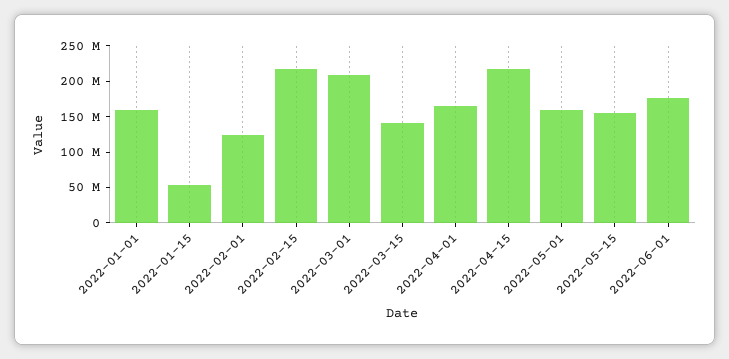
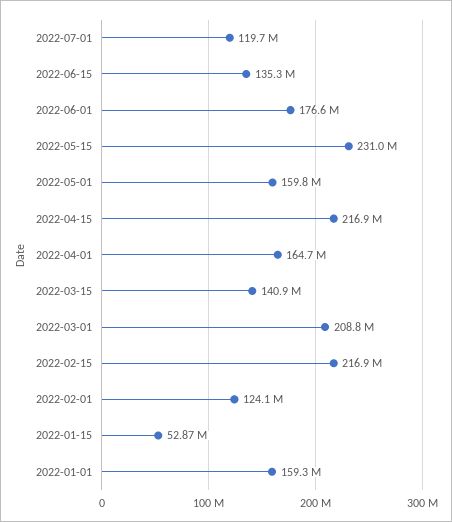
2022-05-15: 150000000 -> 231000000
2022-07-01: none -> 119700000
2022-06-15: none -> 135300000

